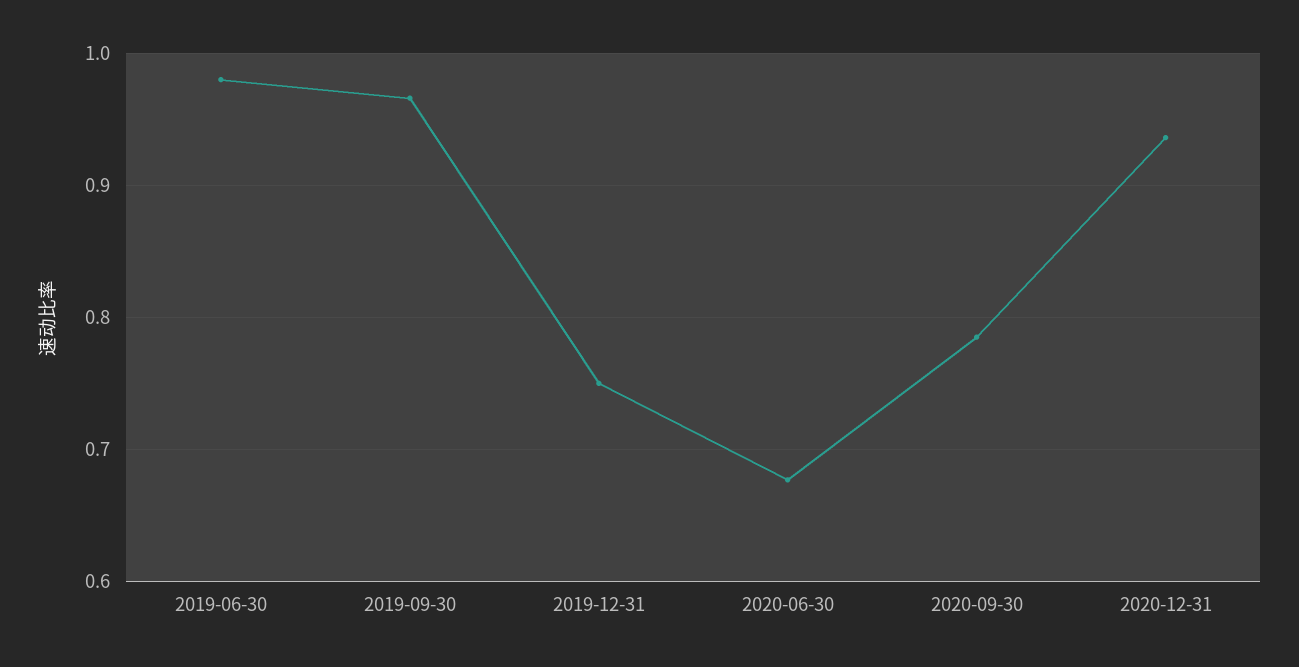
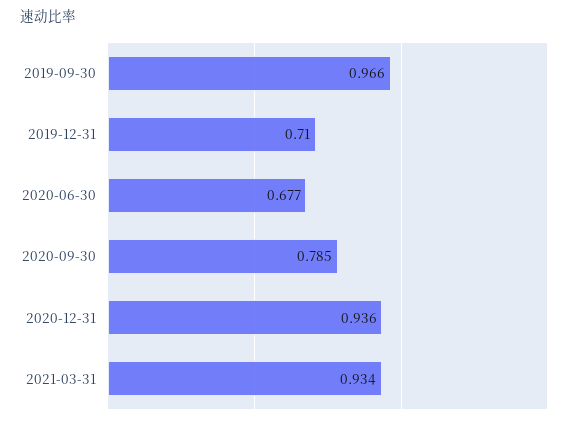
2019-06-30: 0.98 -> none
2019-12-31: 0.75 -> 0.71
2021-03-31: none -> 0.934

